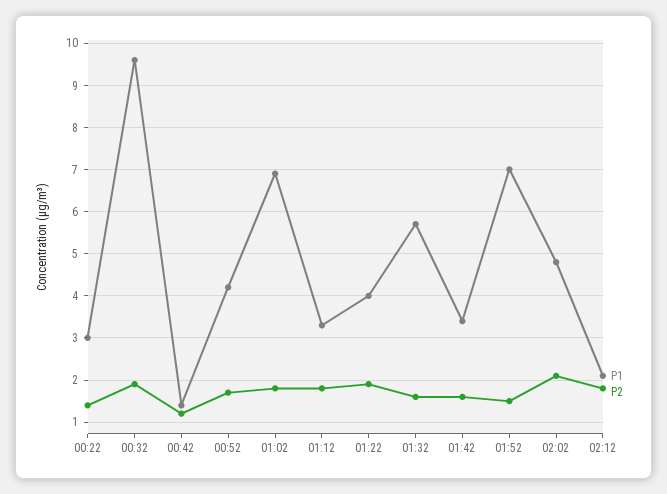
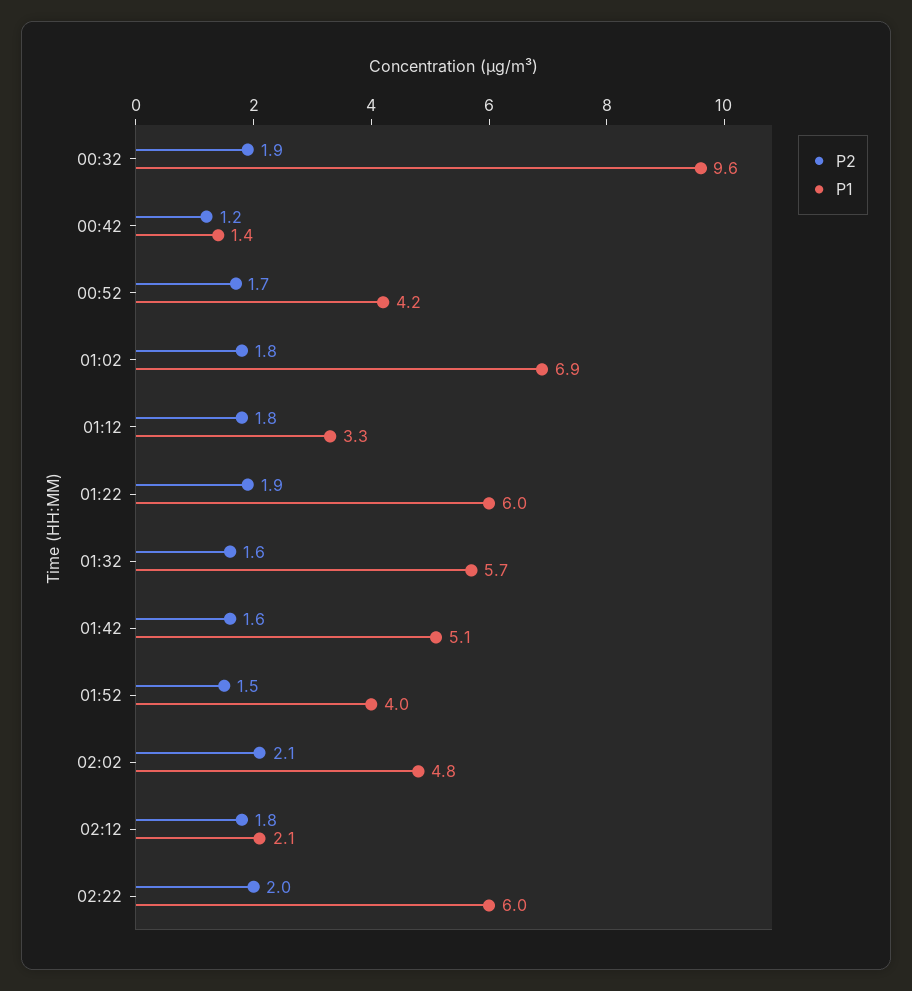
P1, 00:22: 3 -> none
P2, 00:22: 1.5 -> none
P1, 01:22: 4 -> 6
P1, 01:42: 3.5 -> 5.1
P1, 01:52: 7 -> 4
P2, 02:22: none -> 2
P1, 02:22: none -> 6

